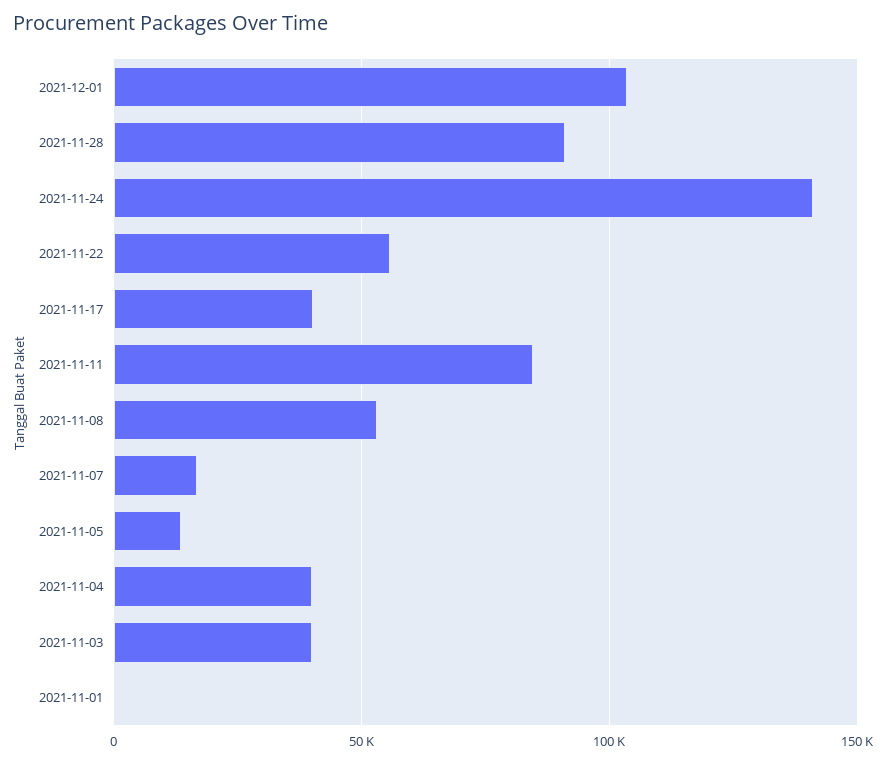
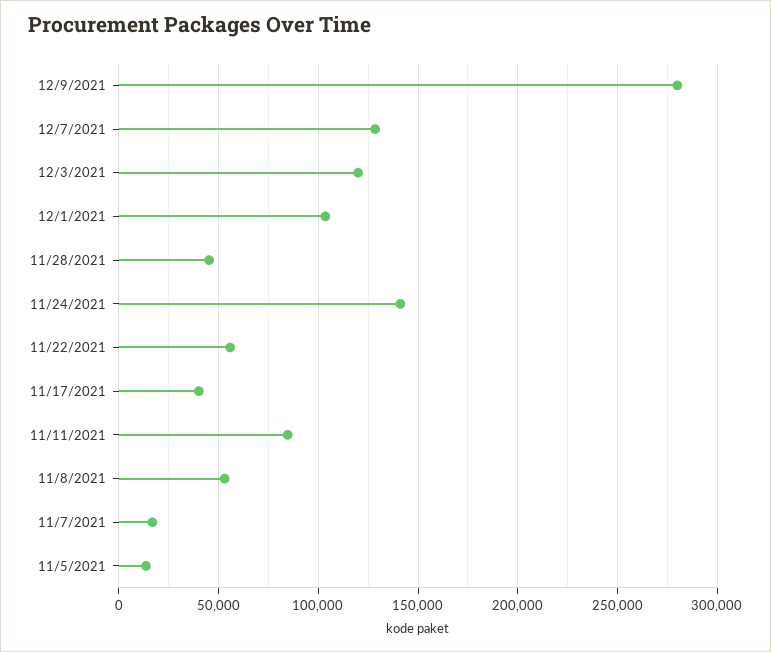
2021-11-28: 90000 -> 45000
2021-11-04: 40000 -> none
2021-11-03: 40000 -> none
2021-11-01: 0 -> none
12/9/2021: none -> 280000
12/7/2021: none -> 130000
12/3/2021: none -> 120000

